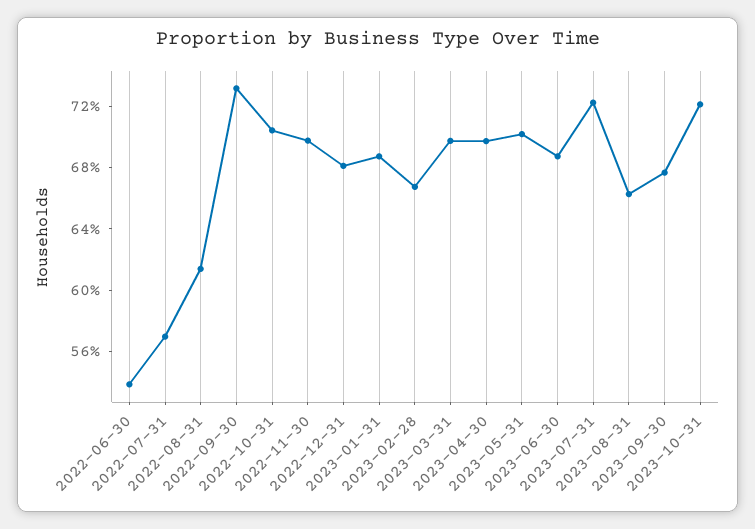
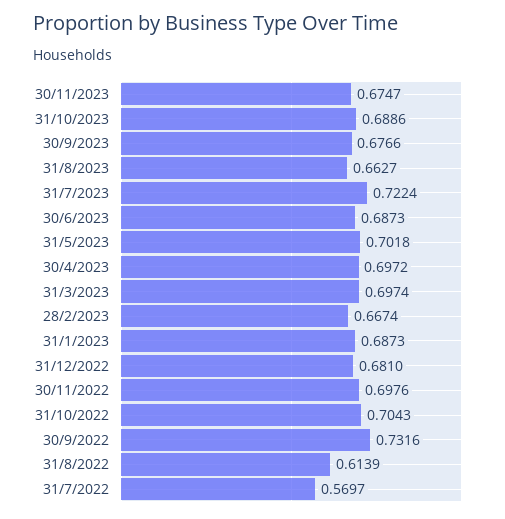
2022-06-30: 0.54 -> none
2023-10-31: 0.72 -> 0.6886
30/11/2023: none -> 0.6747

